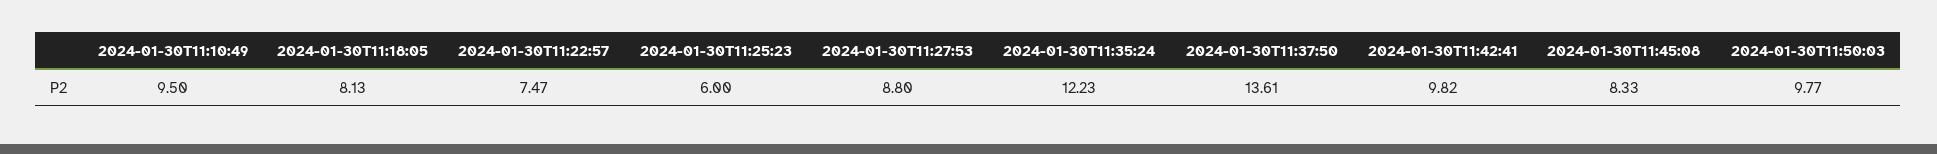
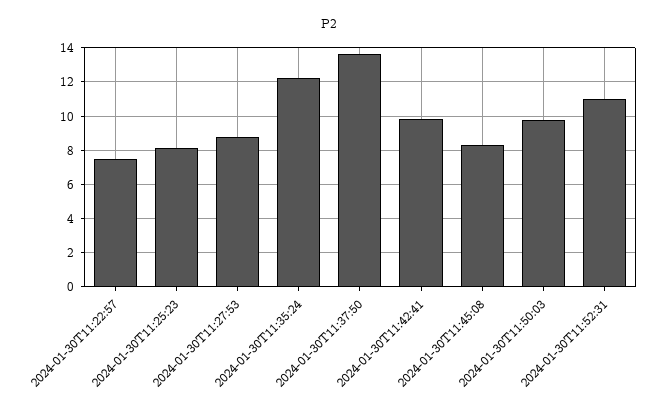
2024-01-30T11:10:49: 9.5 -> none
2024-01-30T11:18:05: 8.13 -> none
2024-01-30T11:25:23: 6 -> 8
2024-01-30T11:52:31: none -> 11

